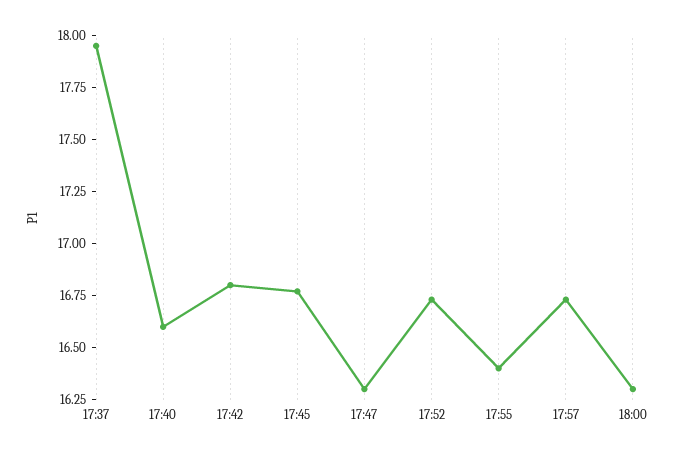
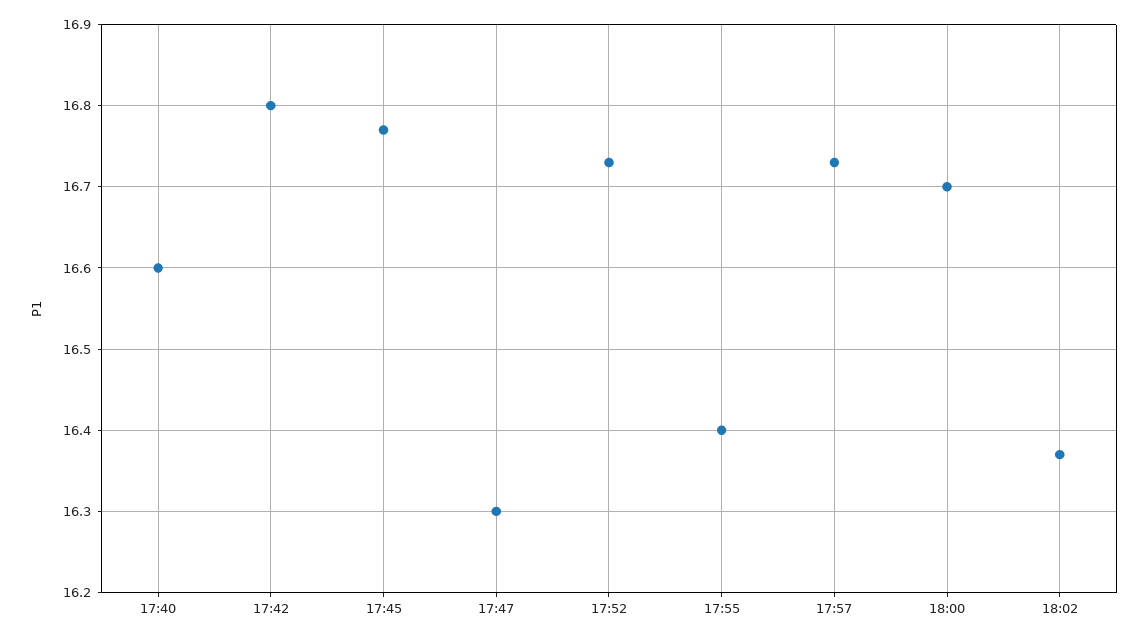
17:37: 17.95 -> none
18:00: 16.3 -> 16.7
18:02: none -> 16.37

